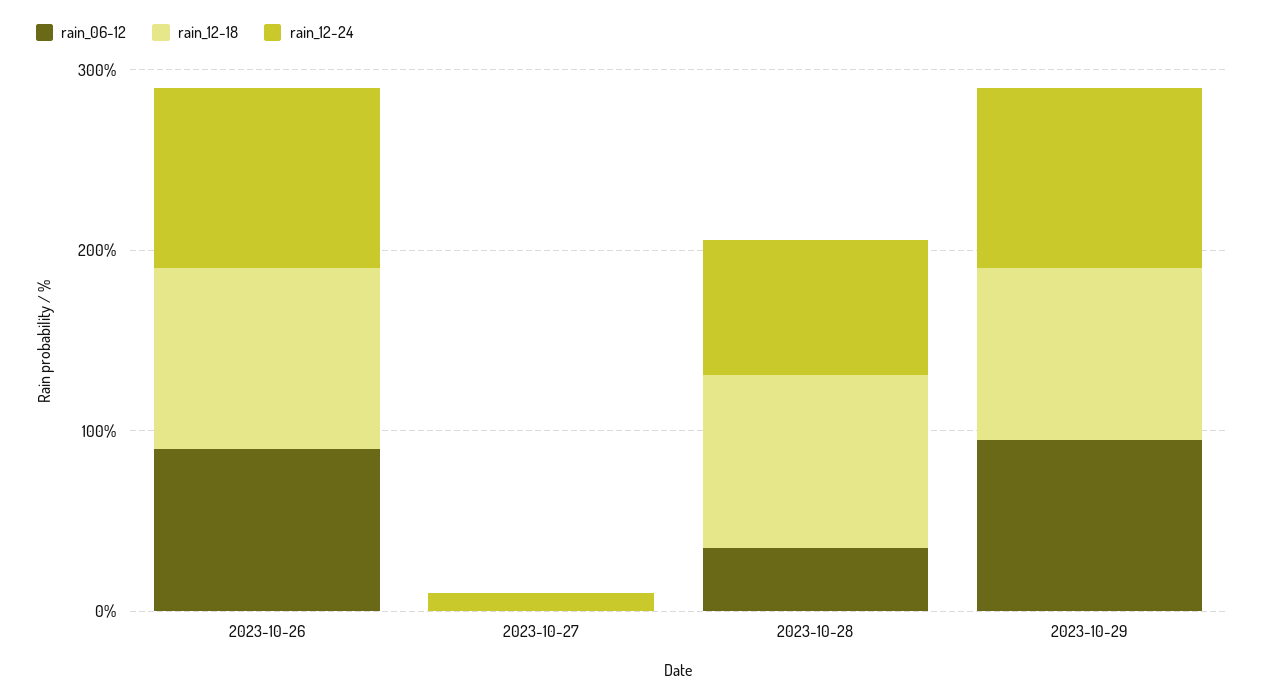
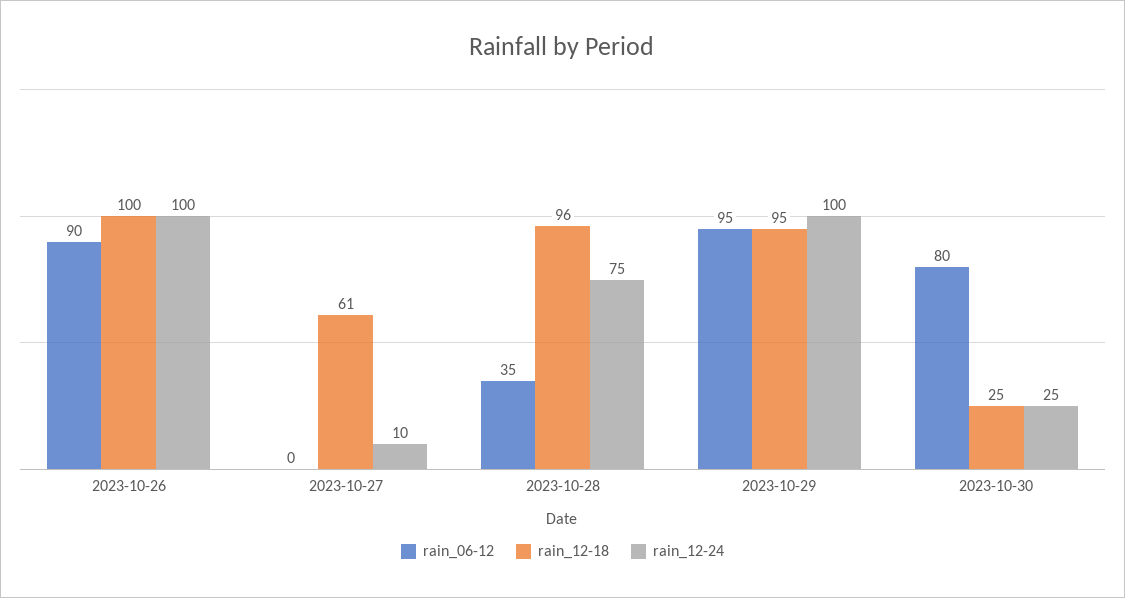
rain_12-18, 2023-10-27: 0 -> 61
rain_06-12, 2023-10-30: none -> 80
rain_12-18, 2023-10-30: none -> 25
rain_12-24, 2023-10-30: none -> 25

